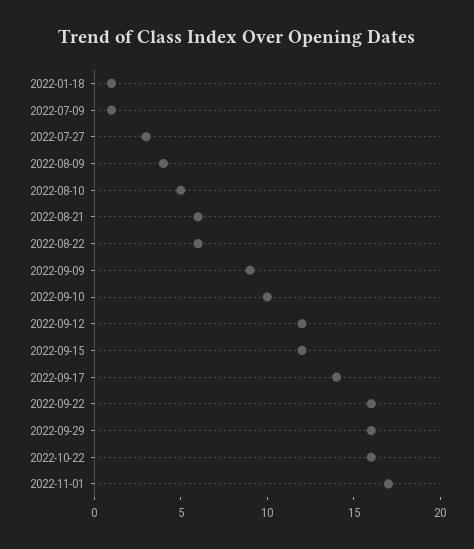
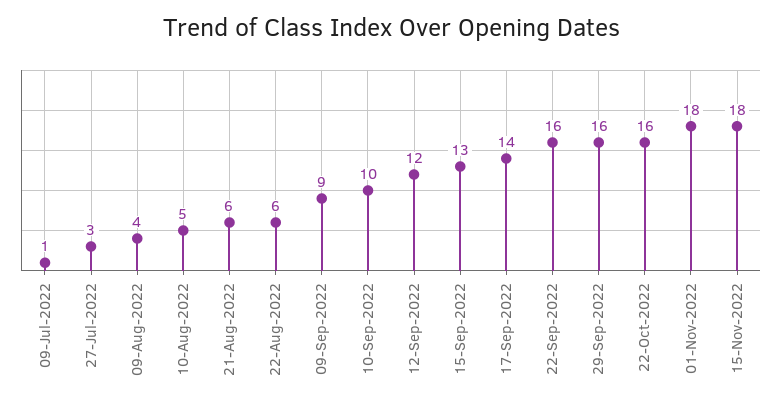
2022-01-18: 1 -> none
2022-09-15: 12 -> 13
2022-11-01: 17 -> 18
15-Nov-2022: none -> 18

